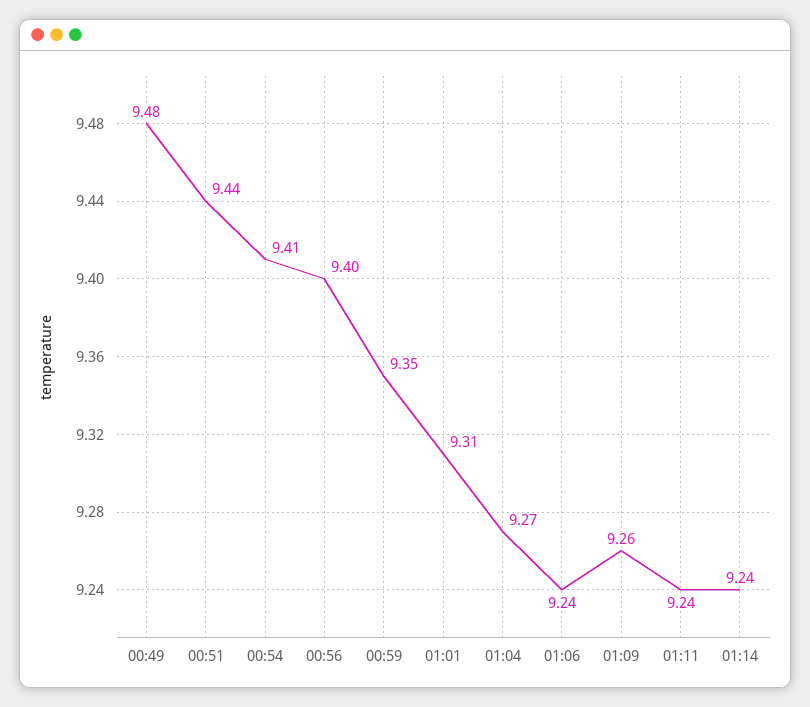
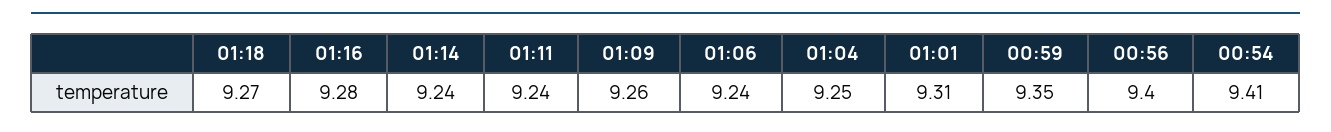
00:49: 9.48 -> none
00:51: 9.44 -> none
01:04: 9.27 -> 9.25
01:18: none -> 9.27
01:16: none -> 9.28

